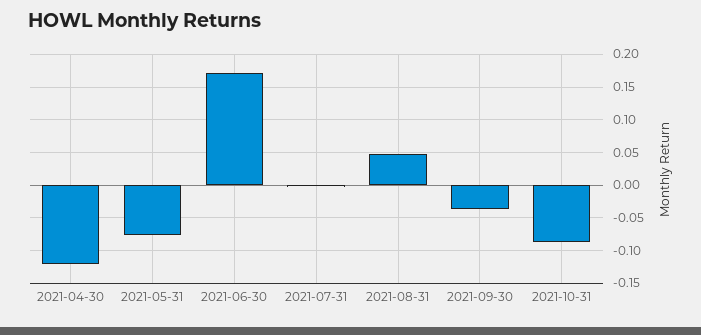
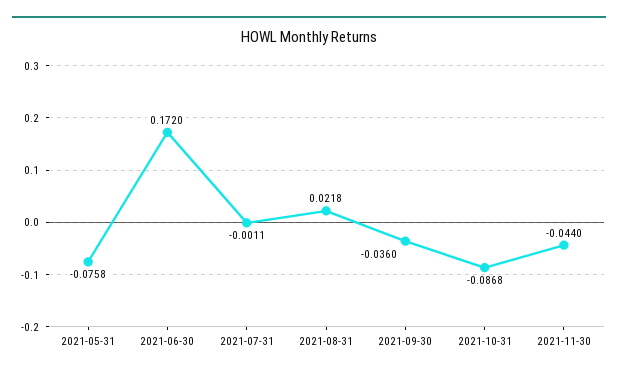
2021-04-30: -0.12 -> none
2021-08-31: 0.05 -> 0.0218
2021-11-30: none -> -0.044

